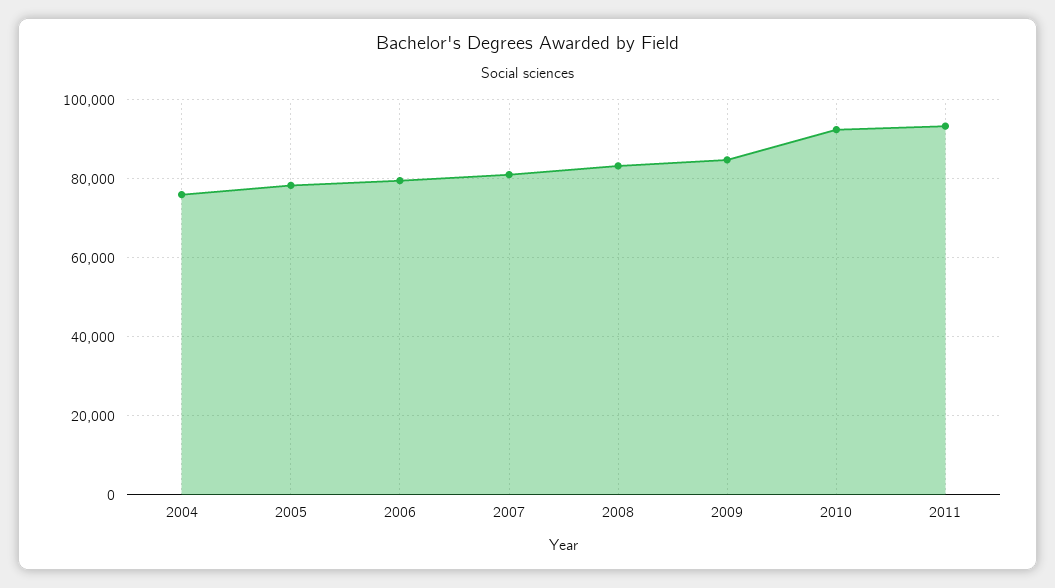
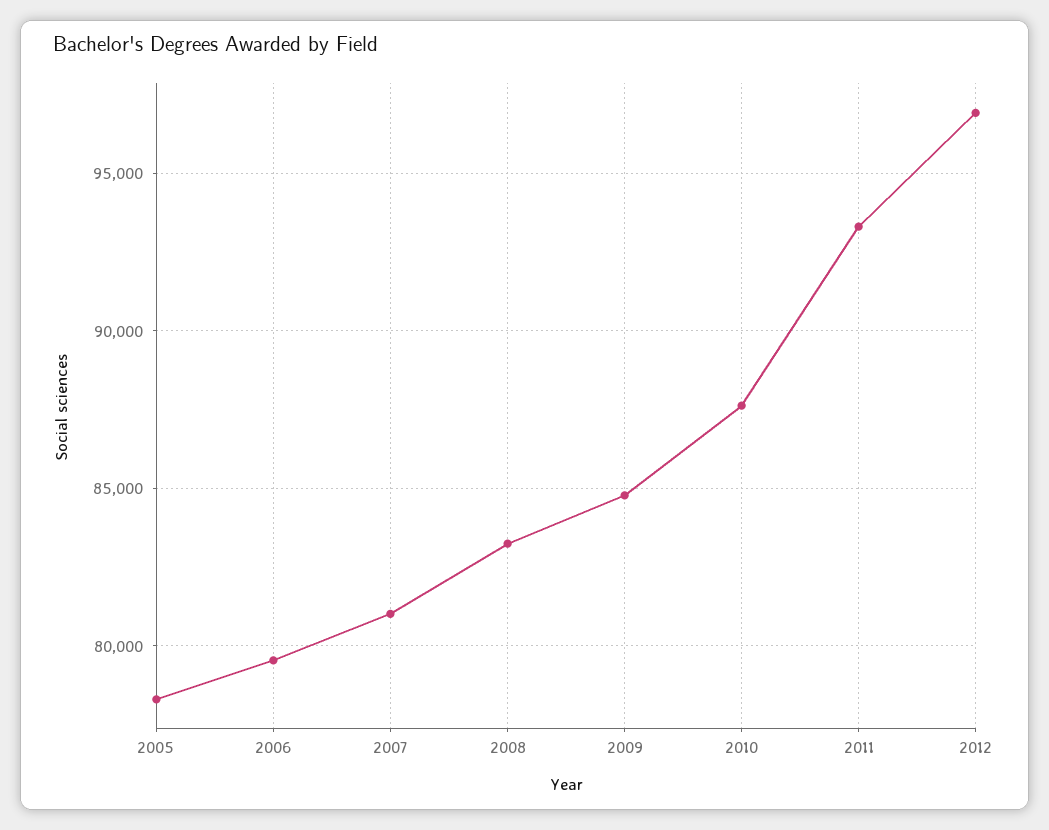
2004: 76000 -> none
2010: 92000 -> 87500
2012: none -> 97000

